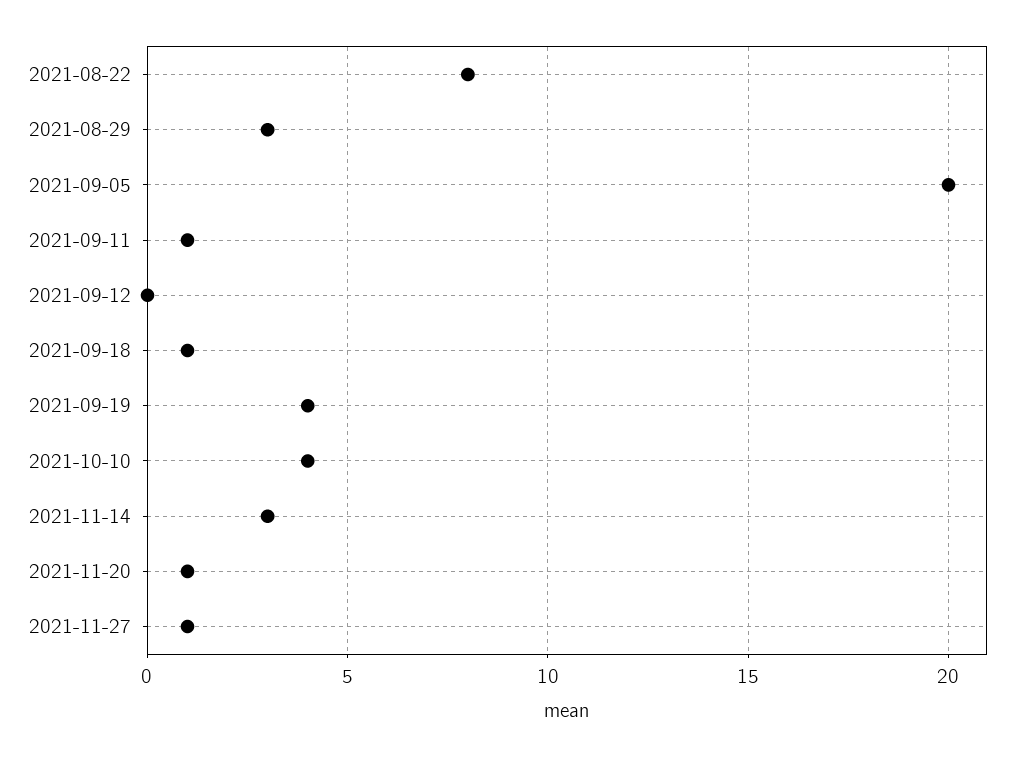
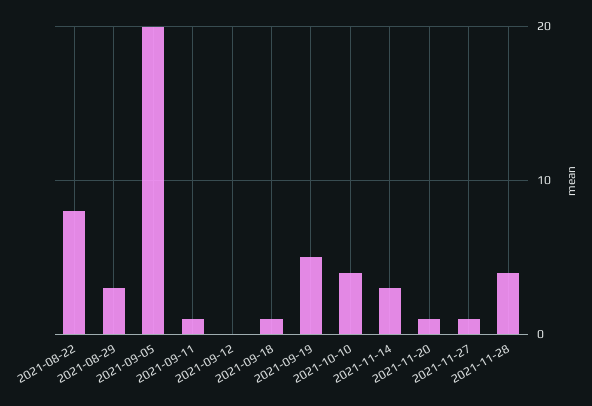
2021-09-19: 4 -> 5
2021-11-28: none -> 4

